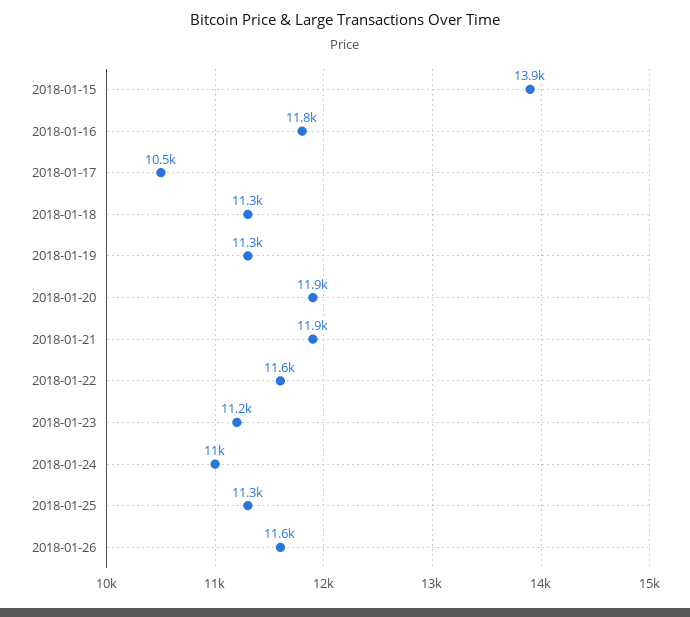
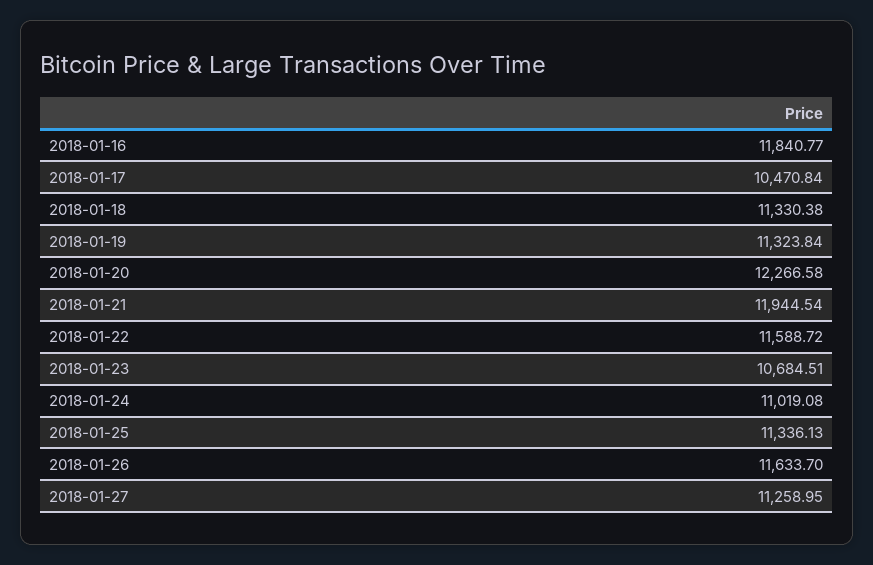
2018-01-15: 13900 -> none
2018-01-20: 11900 -> 12266.58
2018-01-23: 11200 -> 10684.51
2018-01-27: none -> 11258.95

